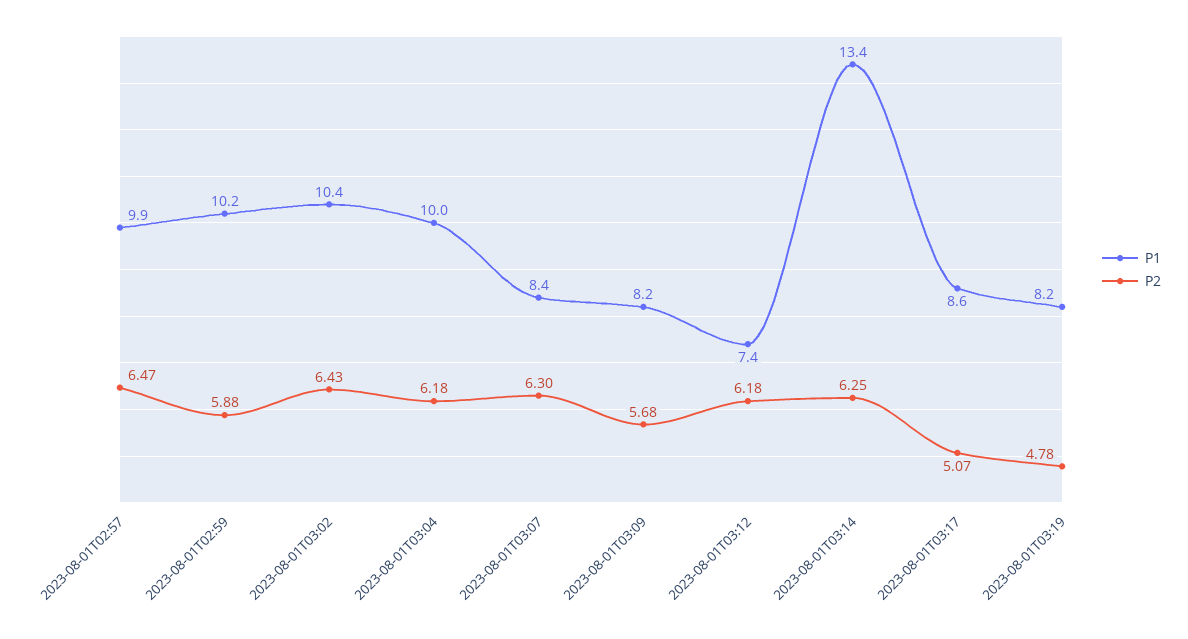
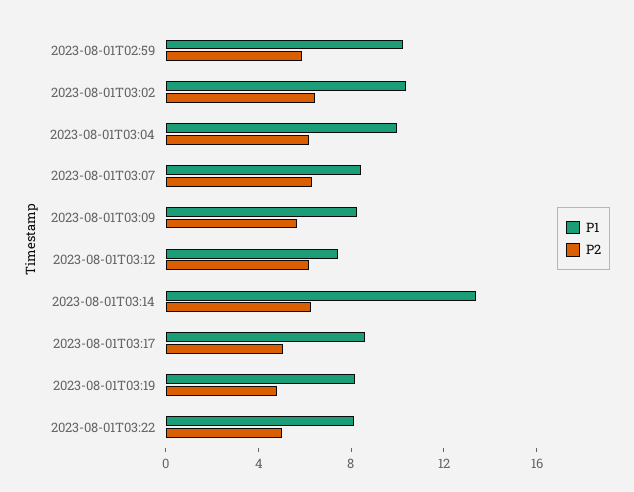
P1, 2023-08-01T02:57: 9.9 -> none
P2, 2023-08-01T02:57: 6.47 -> none
P1, 2023-08-01T03:22: none -> 8
P2, 2023-08-01T03:22: none -> 5

